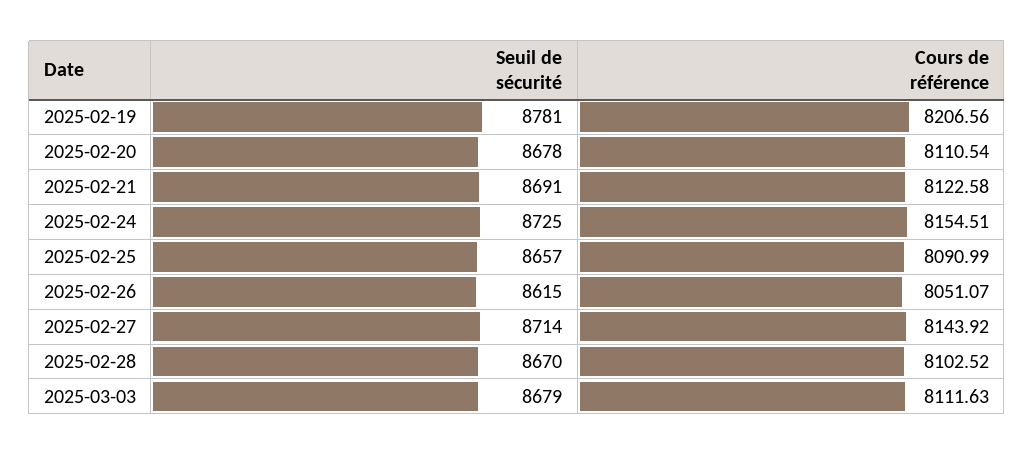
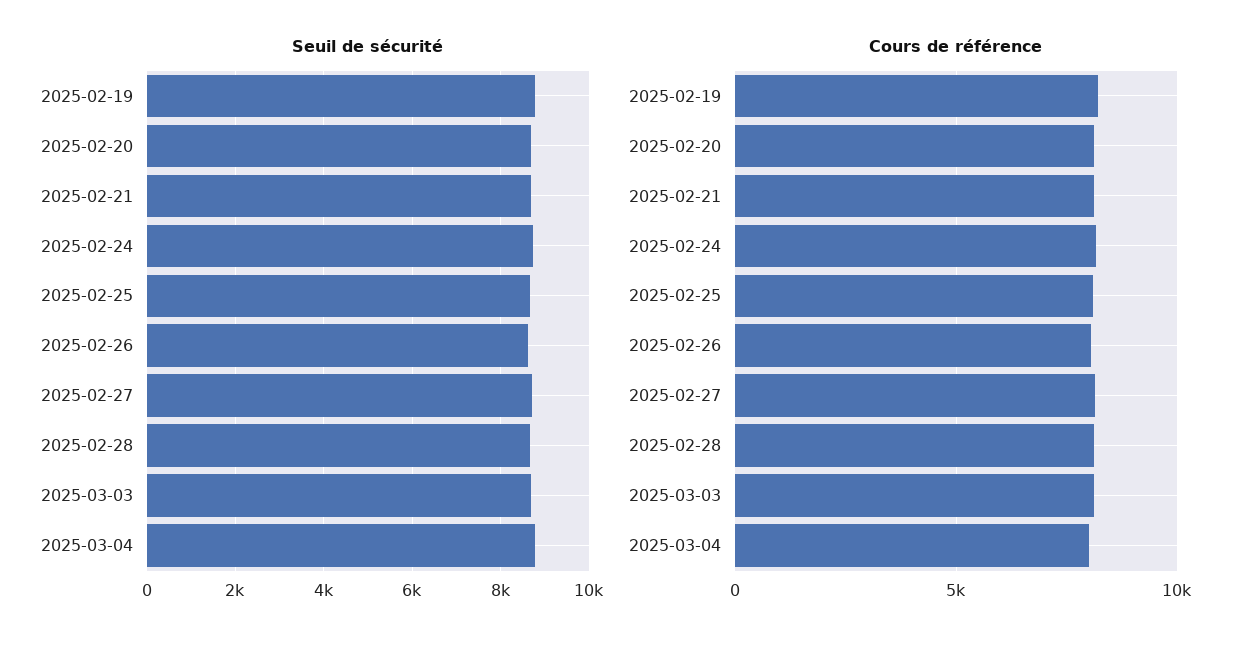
Seuil de sécurité, 2025-03-04: none -> 8800
Cours de référence, 2025-03-04: none -> 8000

